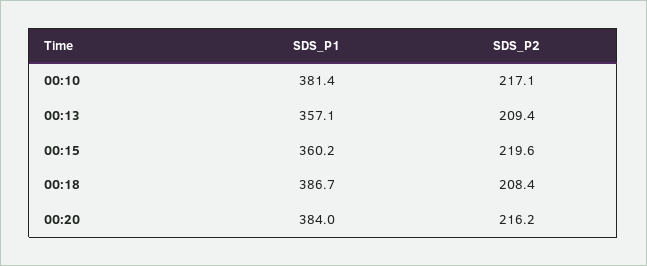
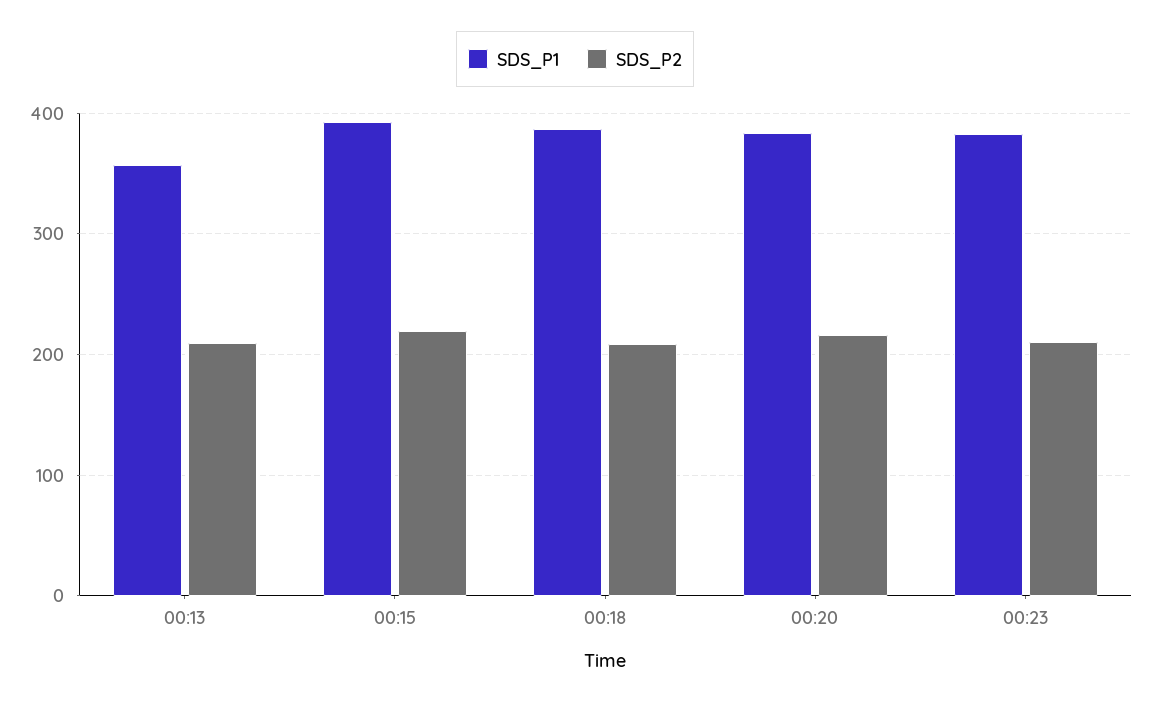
SDS_P1, 00:10: 381.4 -> none
SDS_P2, 00:10: 217.1 -> none
SDS_P1, 00:15: 360.2 -> 390
SDS_P1, 00:23: none -> 380
SDS_P2, 00:23: none -> 210

